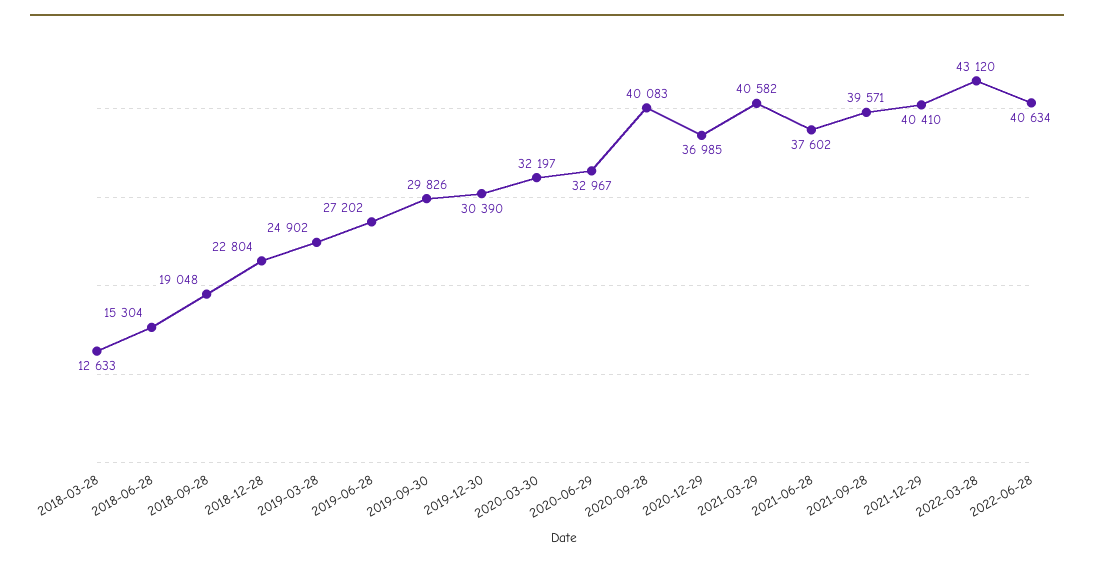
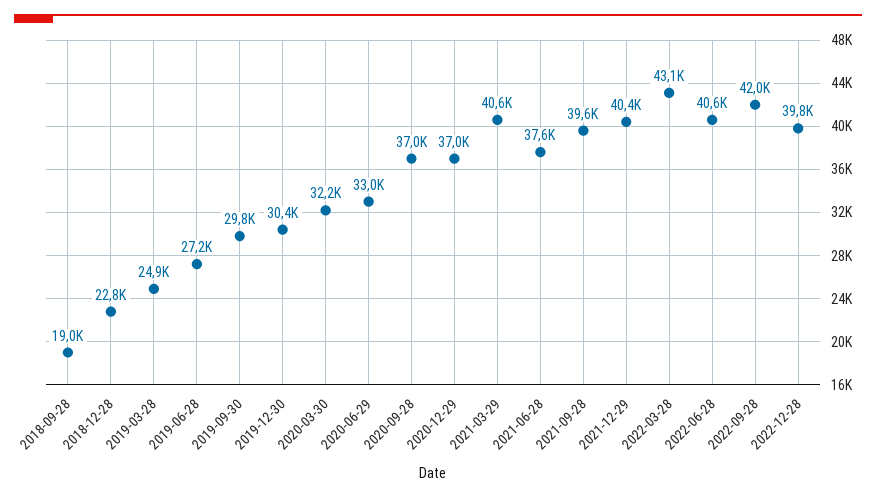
2018-03-28: 12633 -> none
2018-06-28: 15304 -> none
2020-09-28: 40083 -> 37000
2022-09-28: none -> 42000
2022-12-28: none -> 39800

